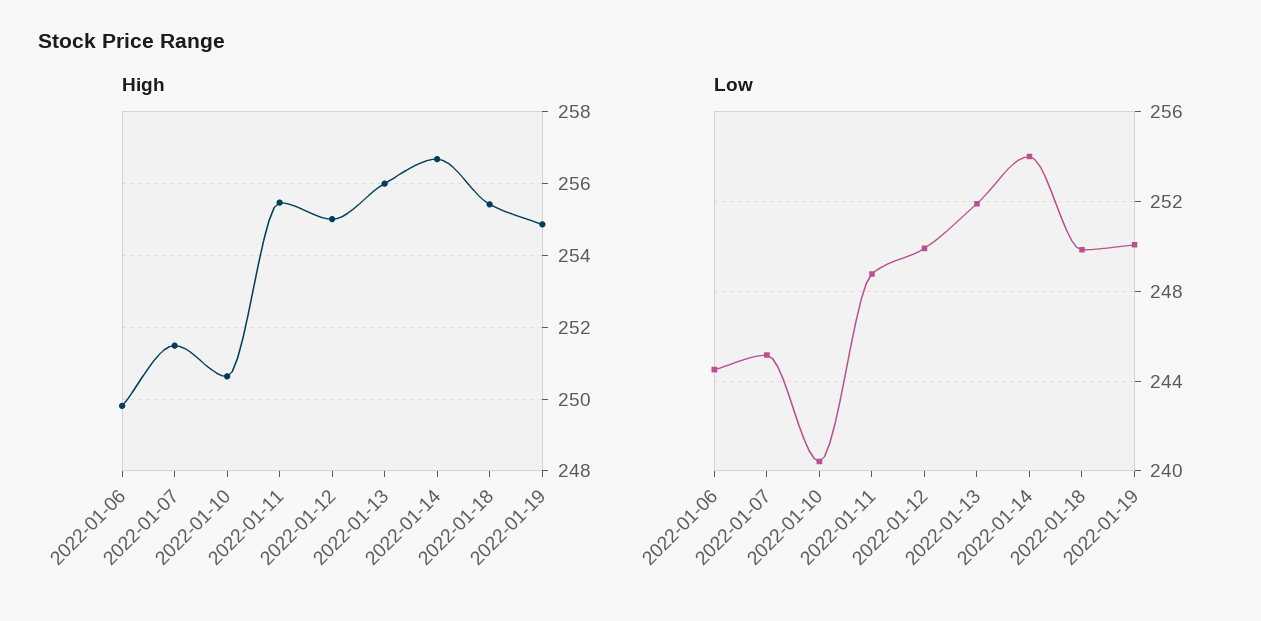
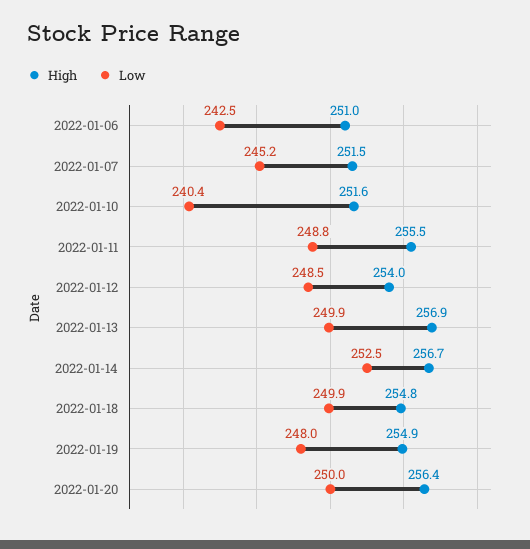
High, 2022-01-06: 249.8 -> 251
High, 2022-01-10: 250.6 -> 251.6
High, 2022-01-12: 255 -> 254
High, 2022-01-13: 256 -> 256.9
High, 2022-01-18: 255.4 -> 254.8
Low, 2022-01-06: 244.5 -> 242.5
Low, 2022-01-12: 250 -> 248.5
Low, 2022-01-13: 252 -> 249.9
Low, 2022-01-14: 254 -> 252.5
Low, 2022-01-19: 250 -> 248
High, 2022-01-20: none -> 256.4
Low, 2022-01-20: none -> 250

